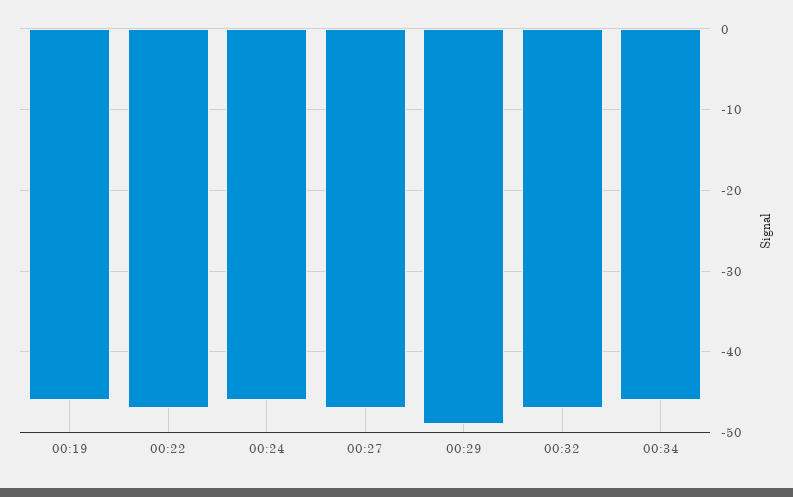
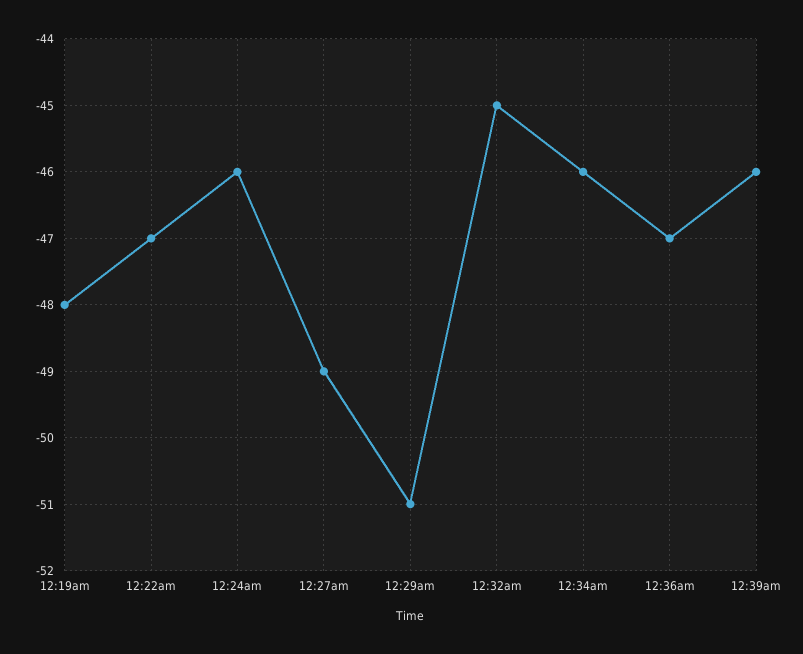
00:19: -46 -> -48
00:27: -47 -> -49
00:29: -49 -> -51
00:32: -47 -> -45
12:36am: none -> -47
12:39am: none -> -46

